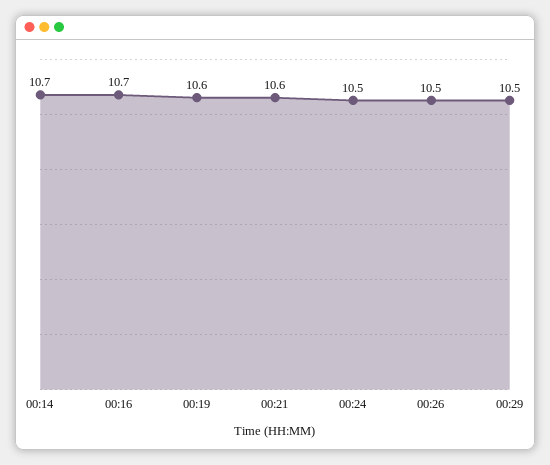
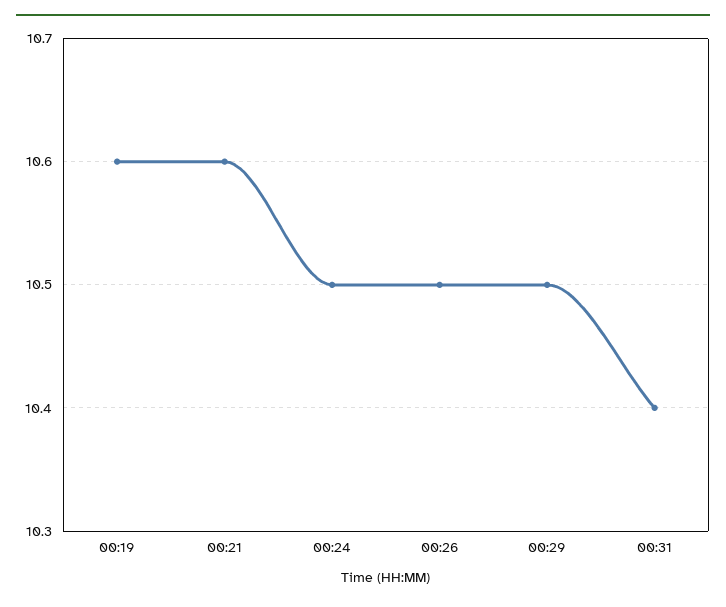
00:14: 10.7 -> none
00:16: 10.7 -> none
00:31: none -> 10.4

